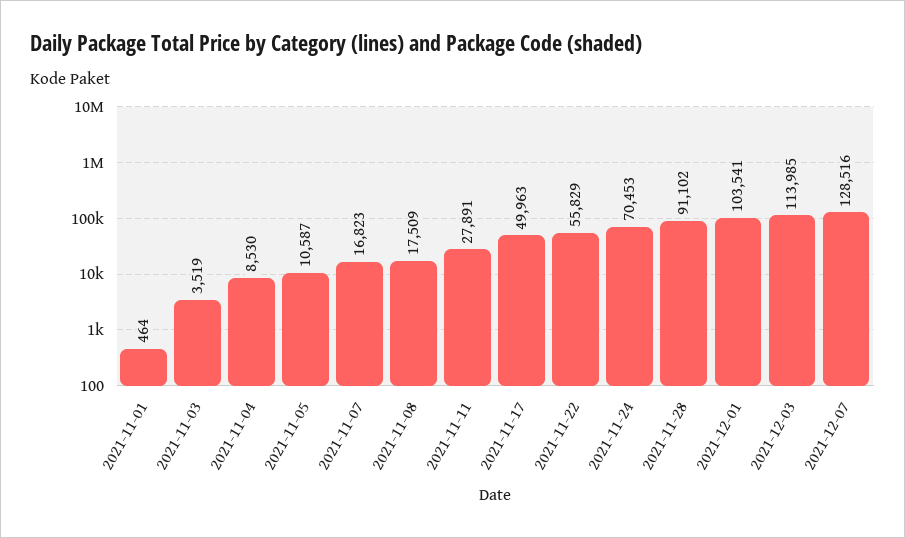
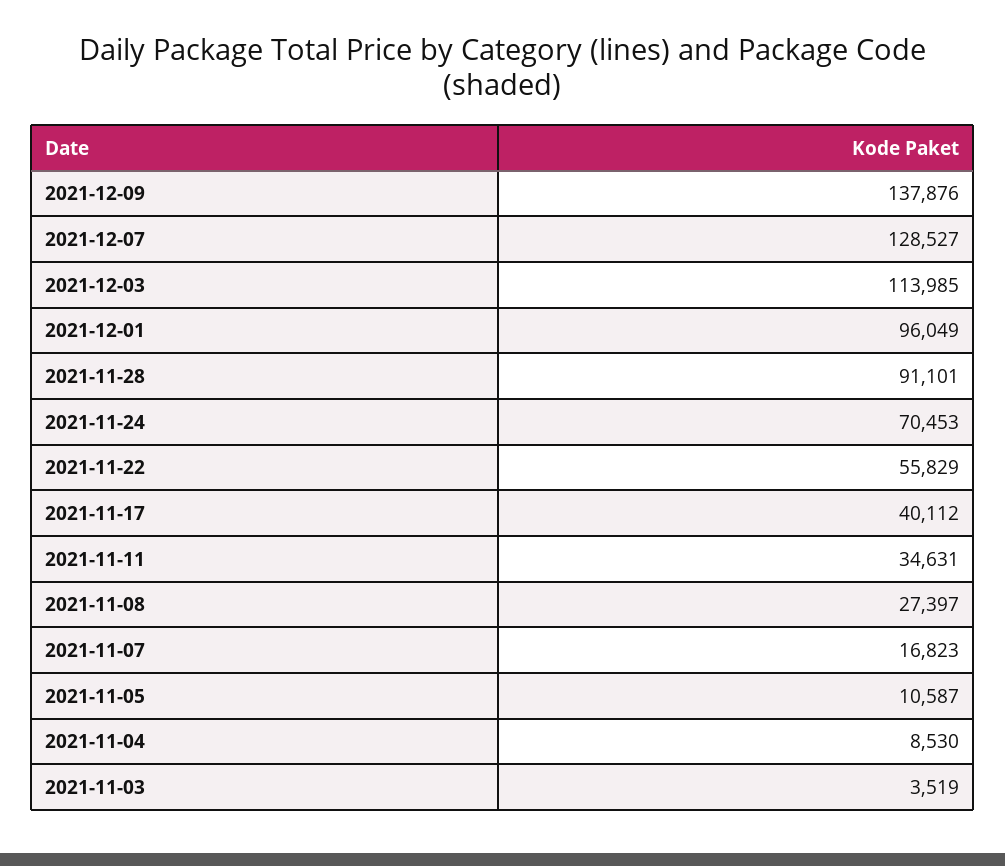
2021-11-01: 464 -> none
2021-11-08: 17509 -> 27397
2021-11-11: 27891 -> 34631
2021-11-17: 49963 -> 40112
2021-11-28: 91102 -> 91101
2021-12-01: 103541 -> 96049
2021-12-07: 128516 -> 128527
2021-12-09: none -> 137876

